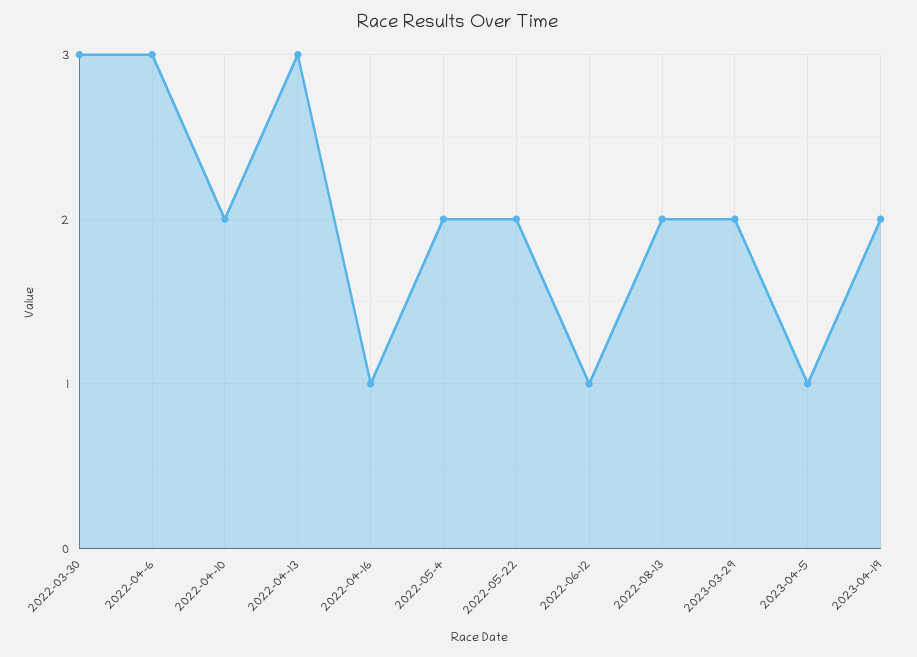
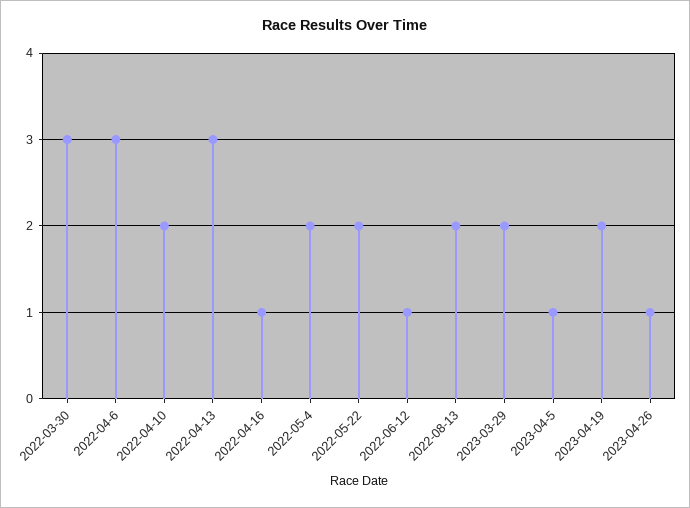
2023-04-26: none -> 1

